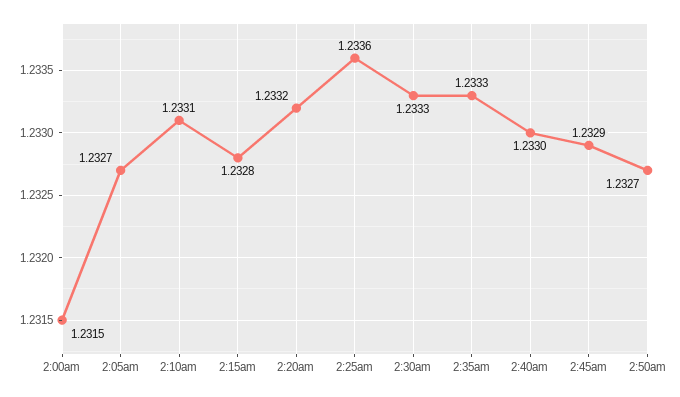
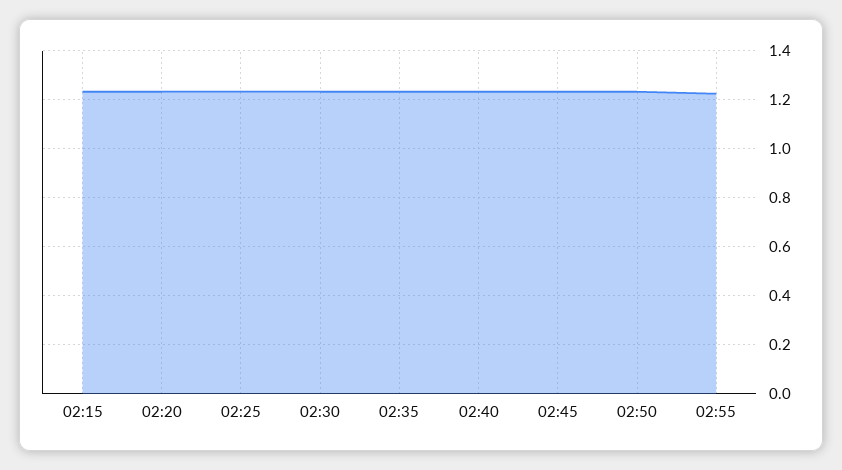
2:00am: 1.2315 -> none
2:05am: 1.2327 -> none
2:10am: 1.2331 -> none
02:55: none -> 1.225

